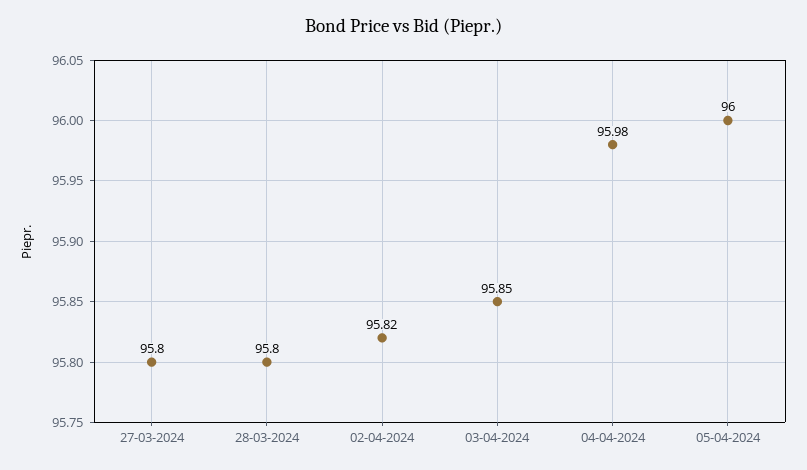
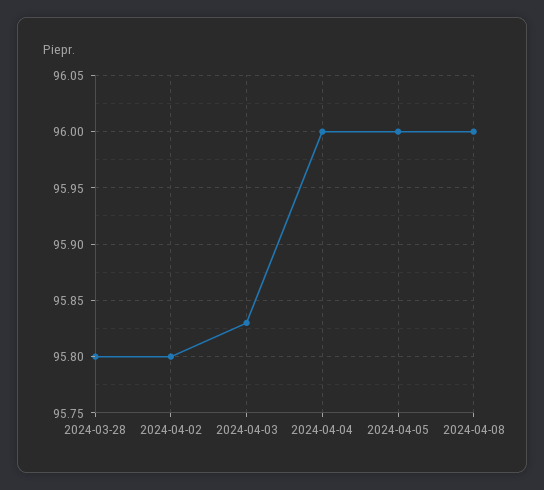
27-03-2024: 95.8 -> none
02-04-2024: 95.82 -> 95.8
03-04-2024: 95.85 -> 95.83
04-04-2024: 95.98 -> 96
2024-04-08: none -> 96

